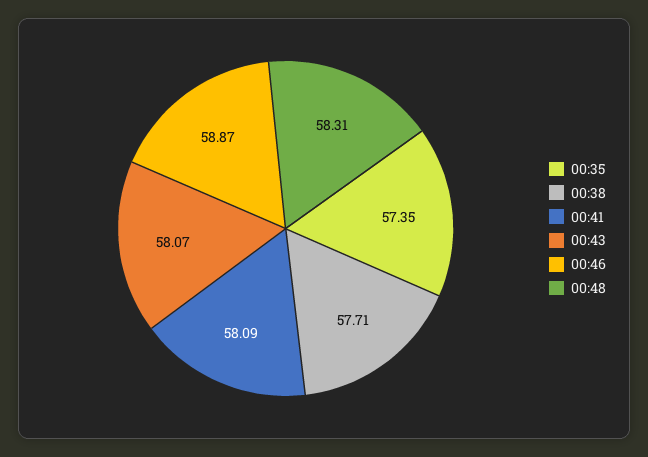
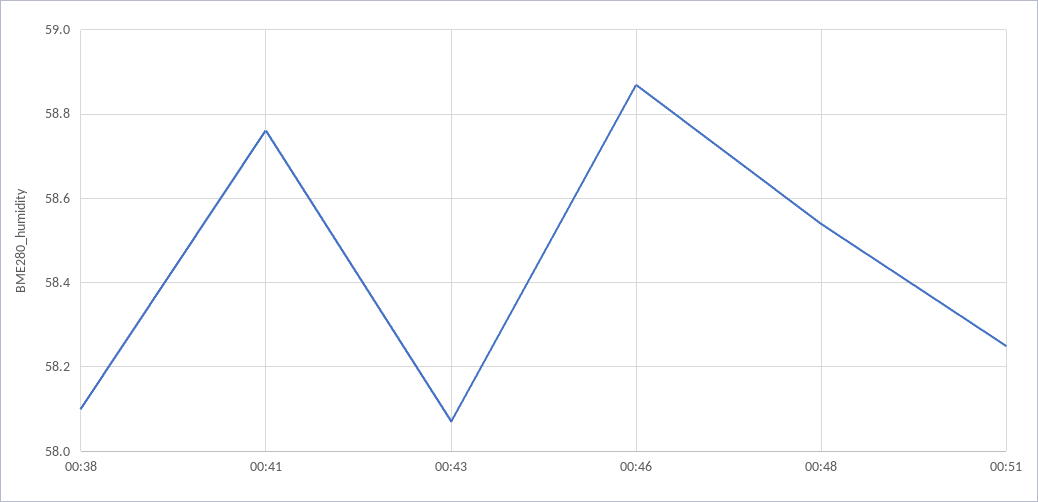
00:35: 57.35 -> none
00:38: 57.71 -> 58.1
00:41: 58.09 -> 58.75
00:48: 58.31 -> 58.55
00:51: none -> 58.25

